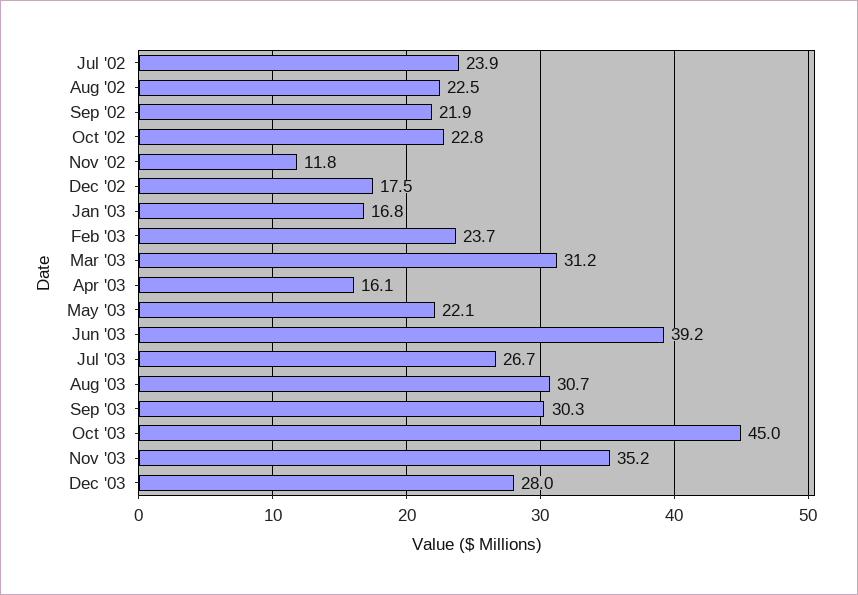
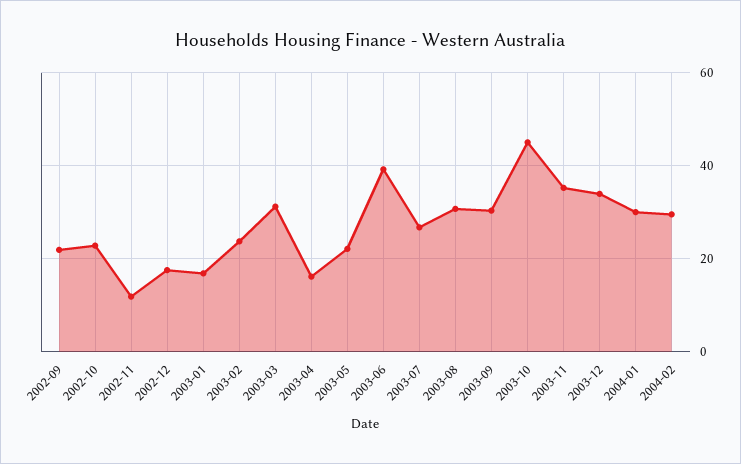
Jul '02: 23.9 -> none
Aug '02: 22.5 -> none
Dec '03: 28 -> 34
2004-01: none -> 30
2004-02: none -> 30

